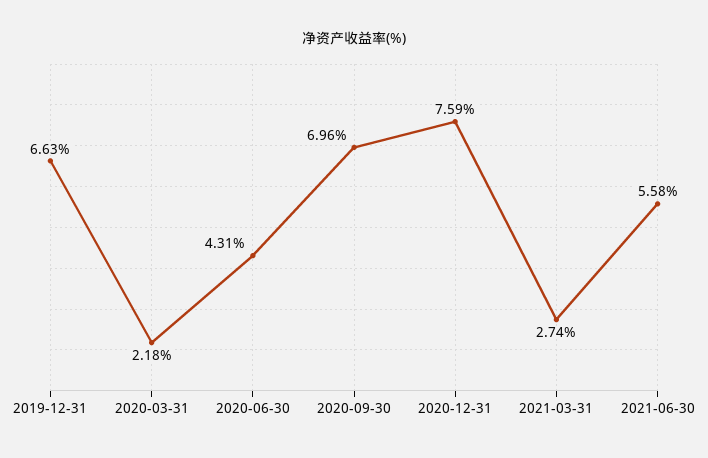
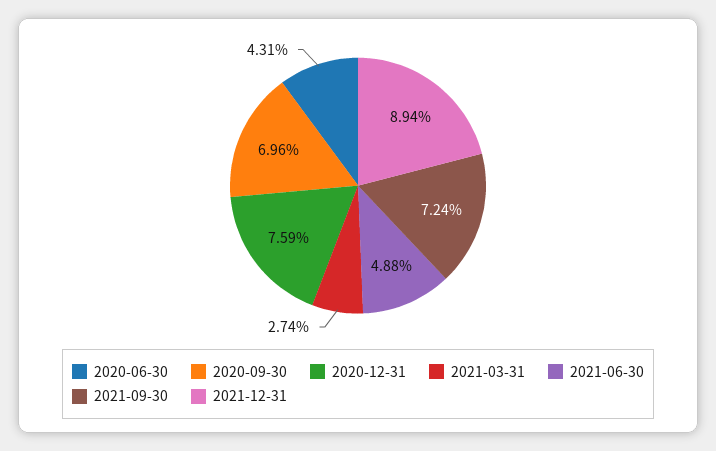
2019-12-31: 6.63 -> none
2020-03-31: 2.18 -> none
2021-06-30: 5.58 -> 4.88
2021-09-30: none -> 7.24
2021-12-31: none -> 8.94

